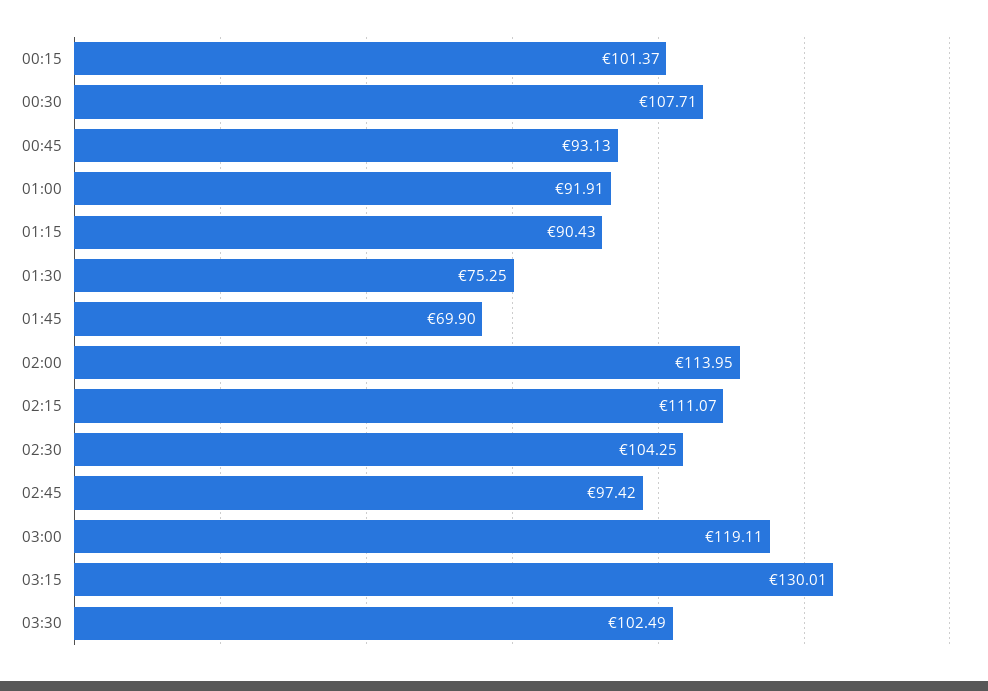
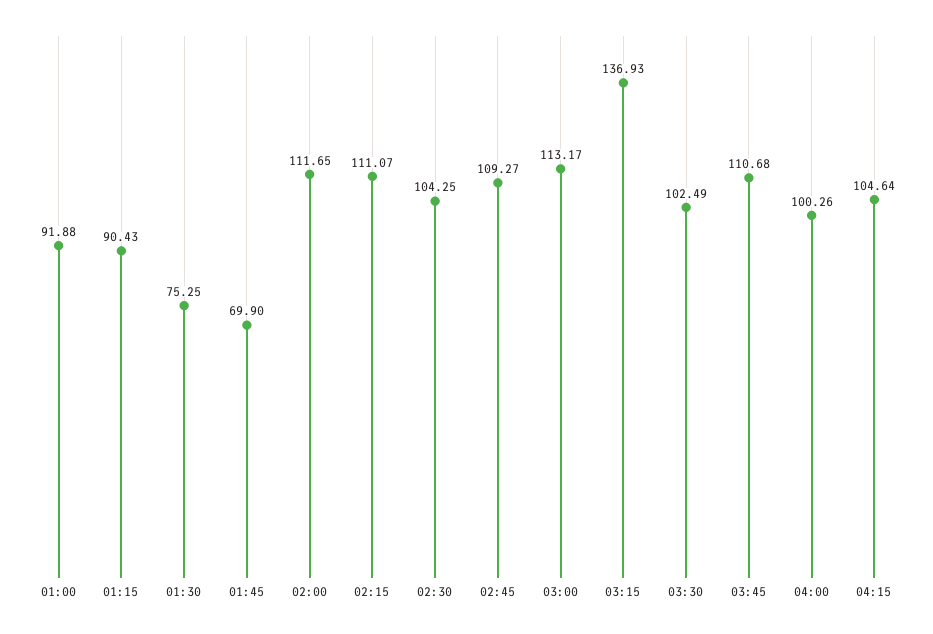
00:15: 101.37 -> none
00:30: 107.71 -> none
00:45: 93.13 -> none
01:00: 91.91 -> 91.88
02:00: 113.95 -> 111.65
02:45: 97.42 -> 109.27
03:00: 119.11 -> 113.17
03:15: 130.01 -> 136.93
03:45: none -> 110.68
04:00: none -> 100.26
04:15: none -> 104.64

